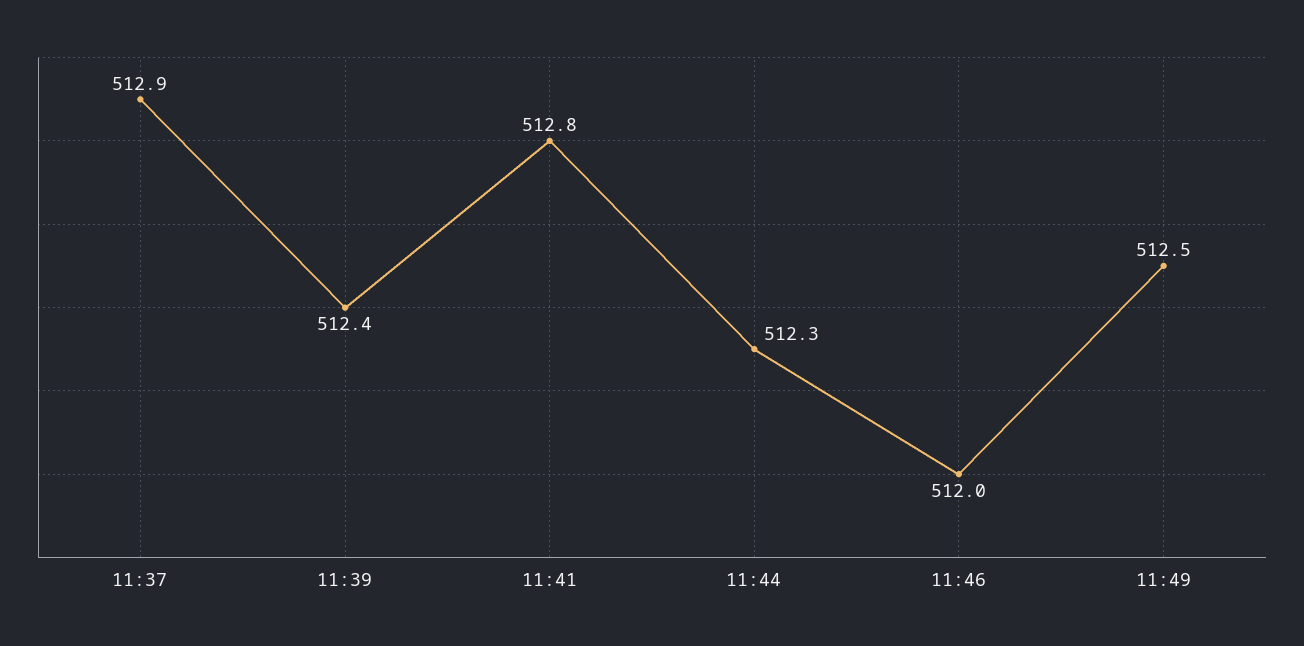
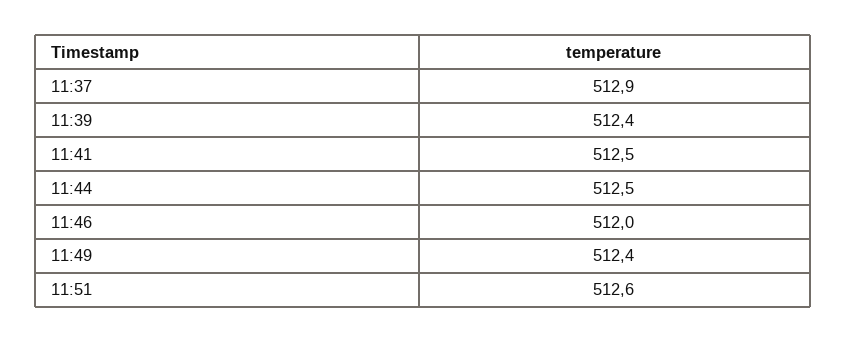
11:41: 512.8 -> 512.5
11:44: 512.3 -> 512.5
11:49: 512.5 -> 512.4
11:51: none -> 512.6

